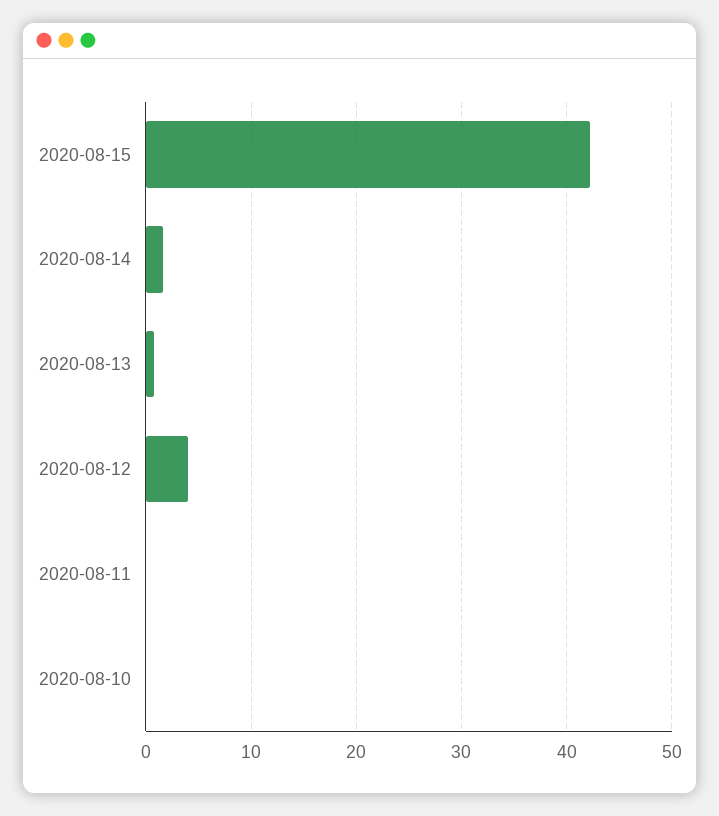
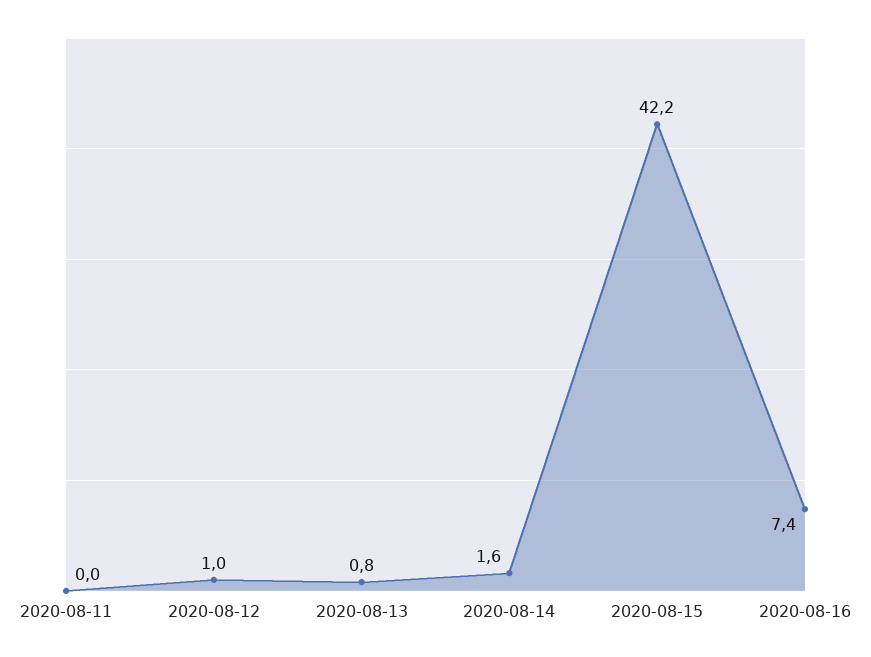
2020-08-12: 4 -> 1
2020-08-10: 0 -> none
2020-08-16: none -> 7.4

